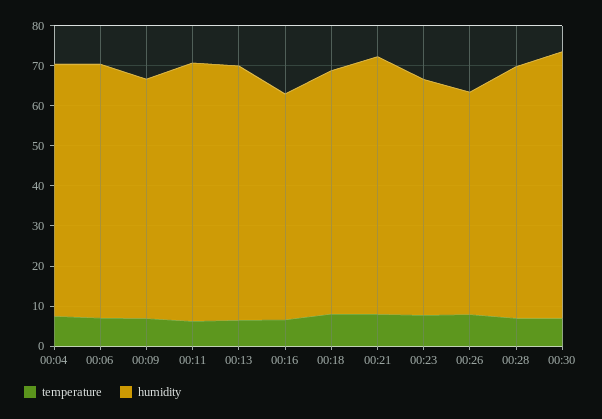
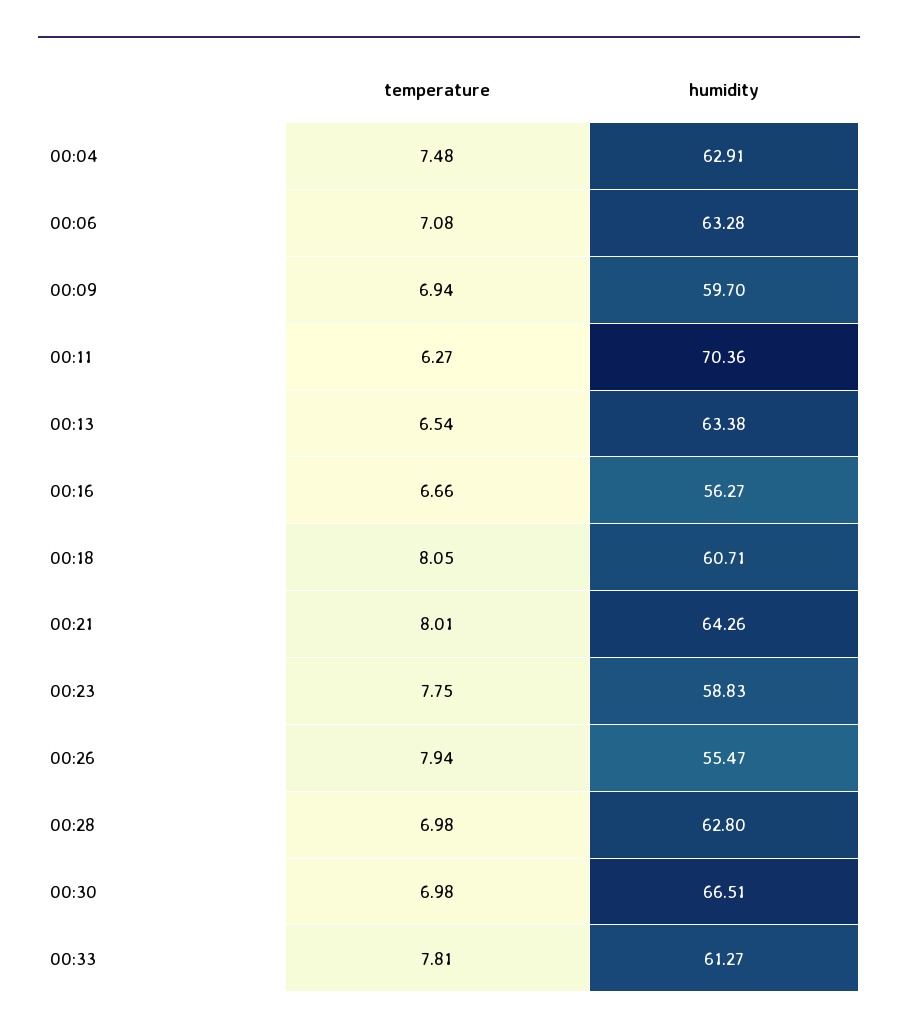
humidity, 00:11: 64 -> 70.36
temperature, 00:33: none -> 7.81
humidity, 00:33: none -> 61.27

